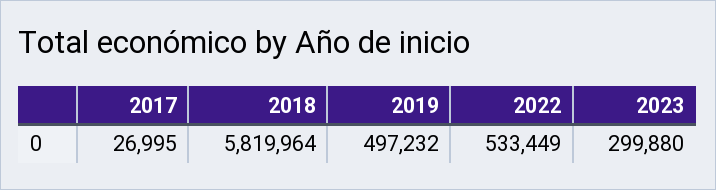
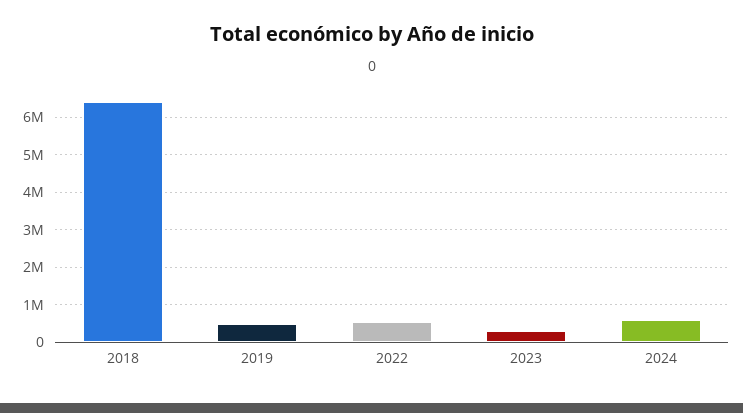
2017: 26995 -> none
2018: 5819964 -> 6400000
2024: none -> 600000

